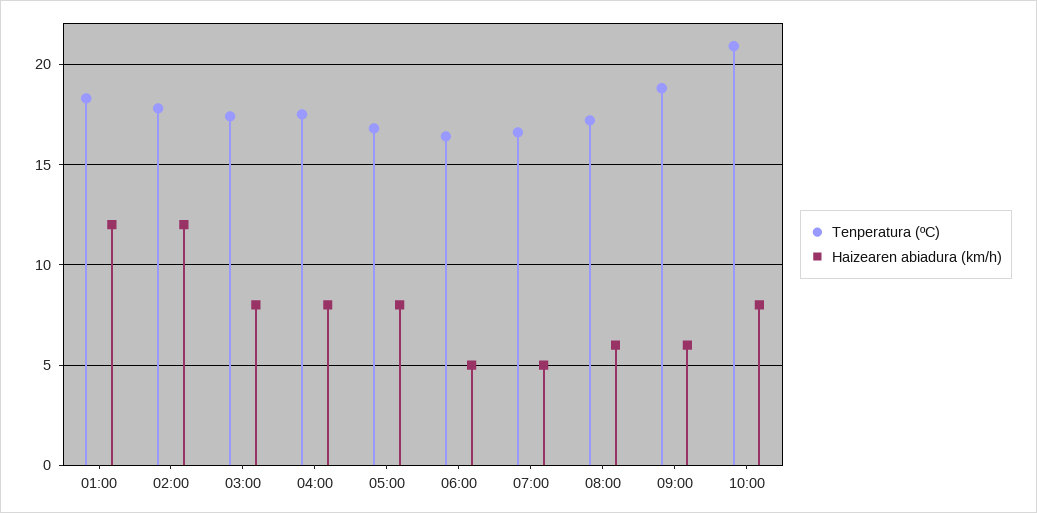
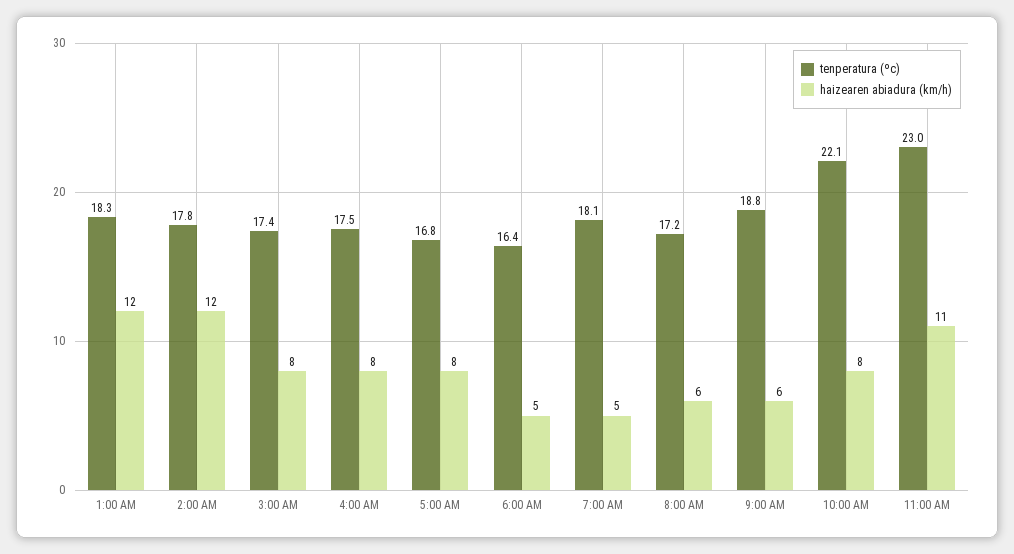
Tenperatura (ºC), 07:00: 16.5 -> 18.1
Tenperatura (ºC), 10:00: 21 -> 22.1
Tenperatura (ºC), 11:00 AM: none -> 23
Haizearen abiadura (km/h), 11:00 AM: none -> 11

